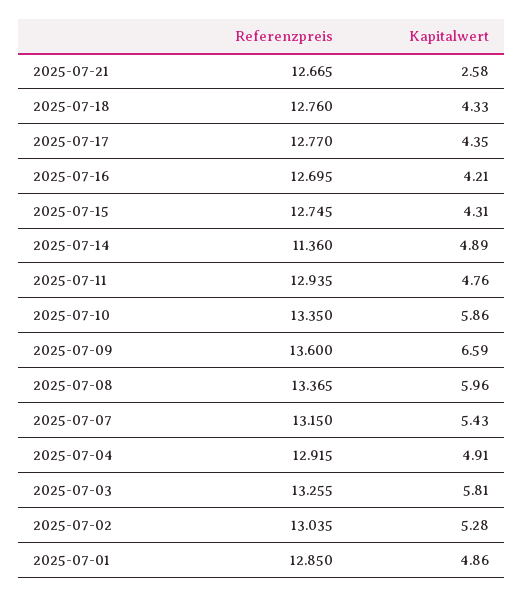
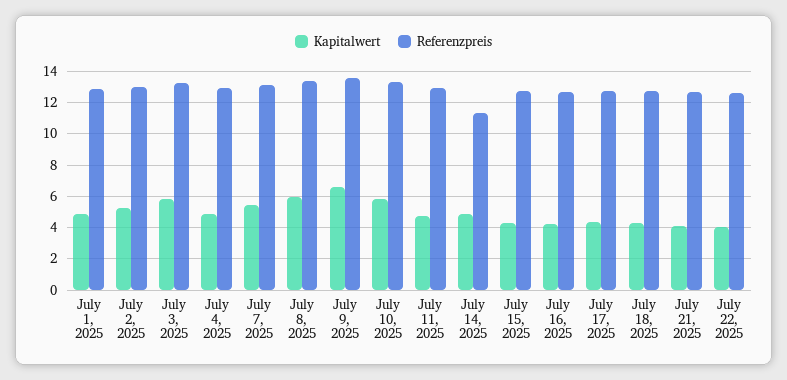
Kapitalwert, 2025-07-21: 2.58 -> 4
Kapitalwert, July 22, 2025: none -> 4
Referenzpreis, July 22, 2025: none -> 12.5

